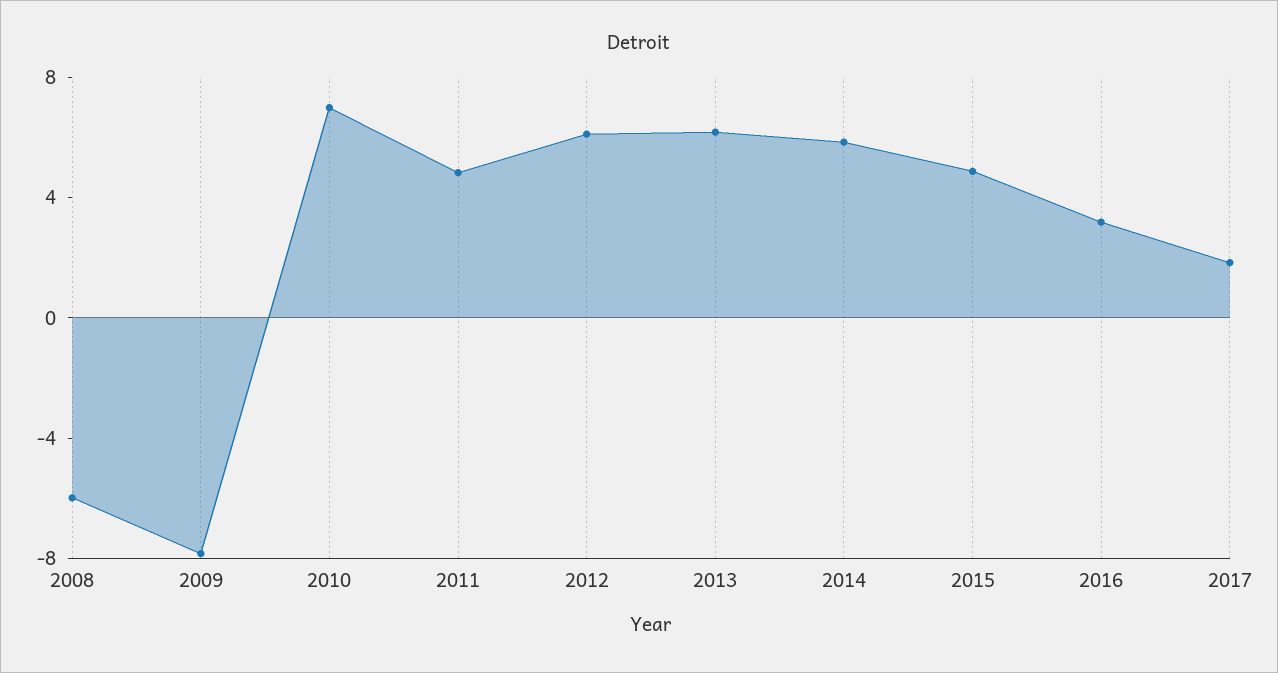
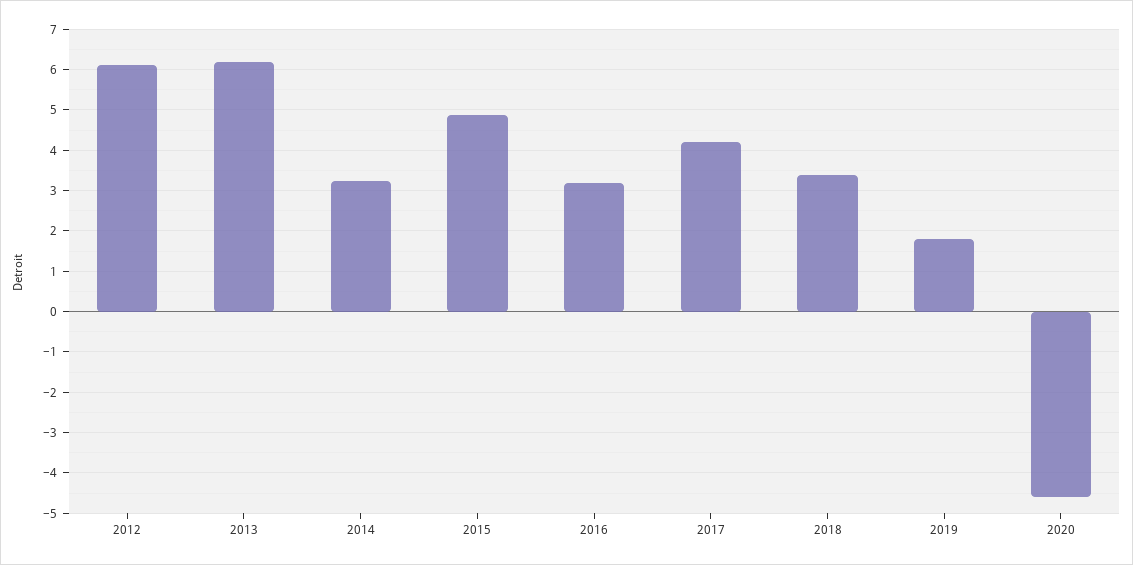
2008: -6 -> none
2009: -8 -> none
2010: 7 -> none
2011: 5 -> none
2014: 6 -> 3.2
2017: 2 -> 4.2
2018: none -> 3.4
2019: none -> 1.8
2020: none -> -4.6

